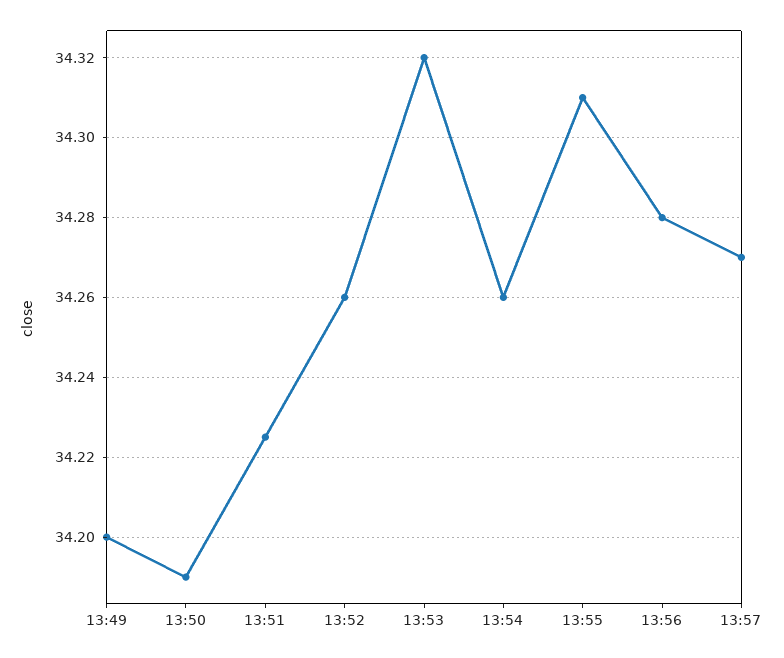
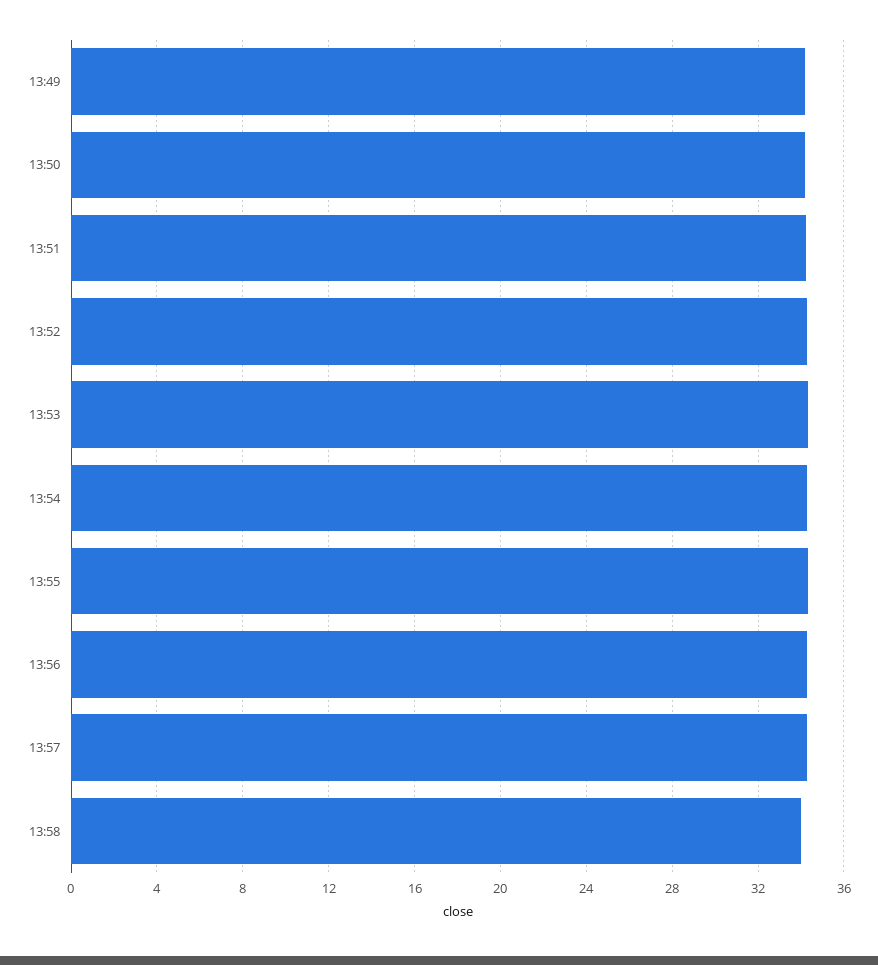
13:58: none -> 34

